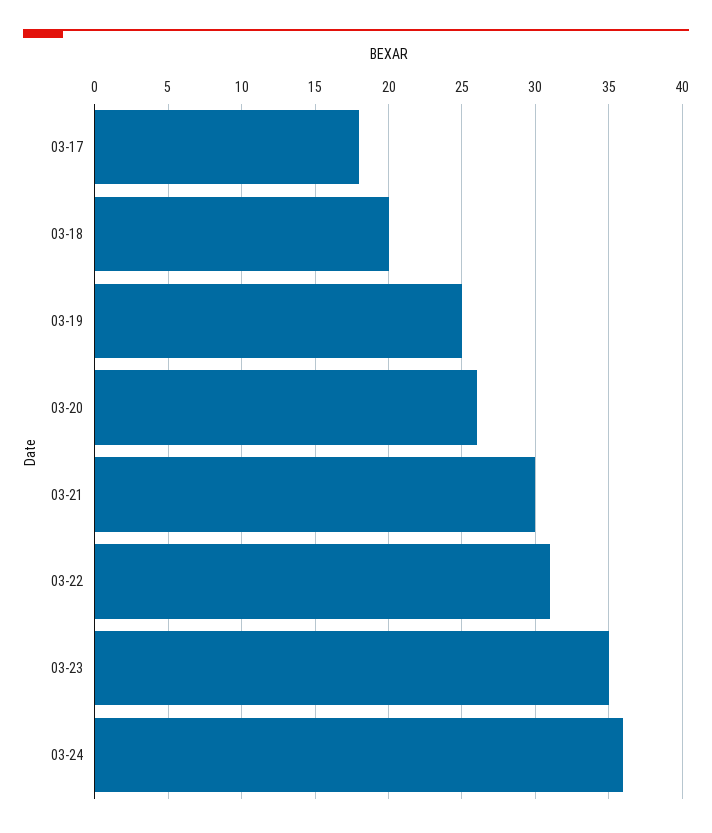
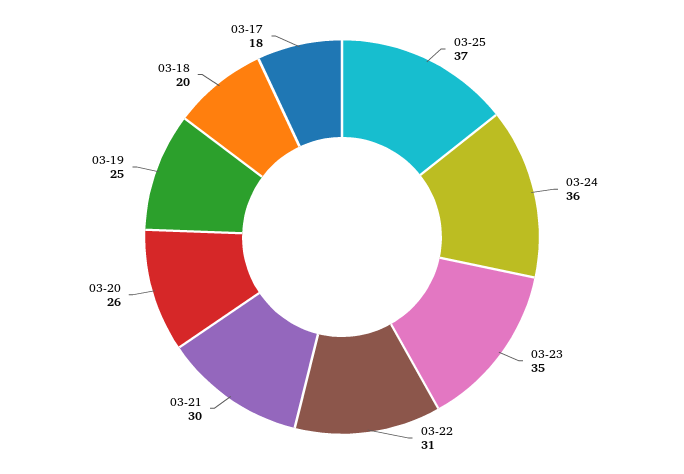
03-25: none -> 37

